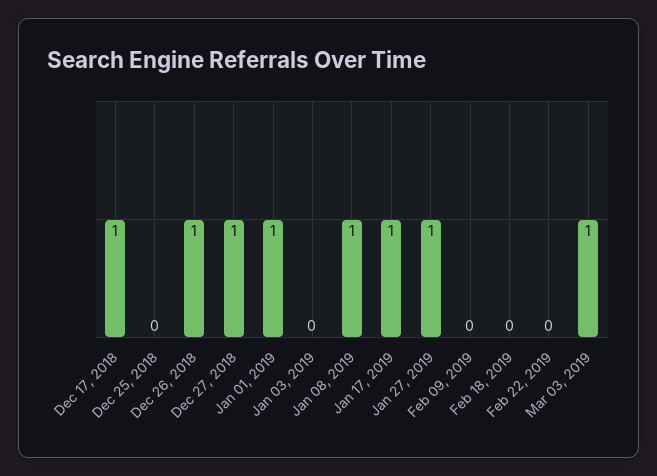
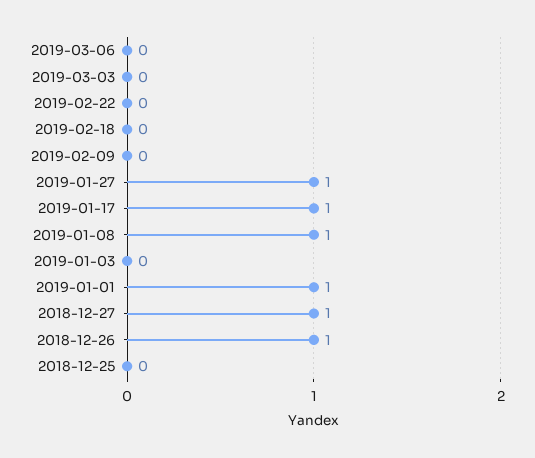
Dec 17, 2018: 1 -> none
Mar 03, 2019: 1 -> 0
2019-03-06: none -> 0

